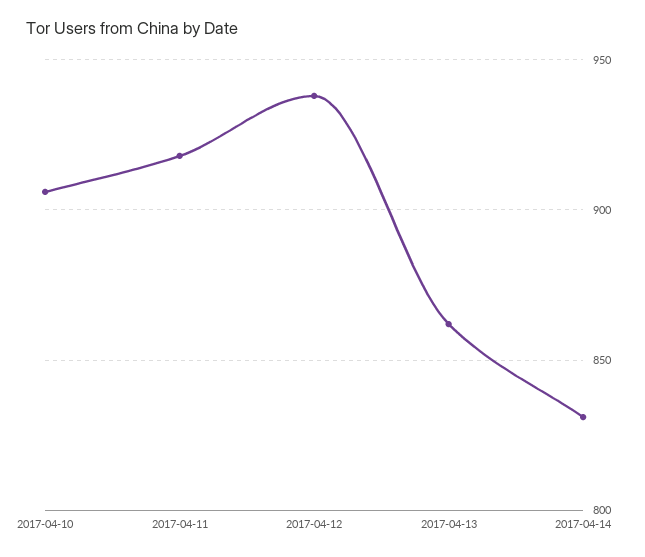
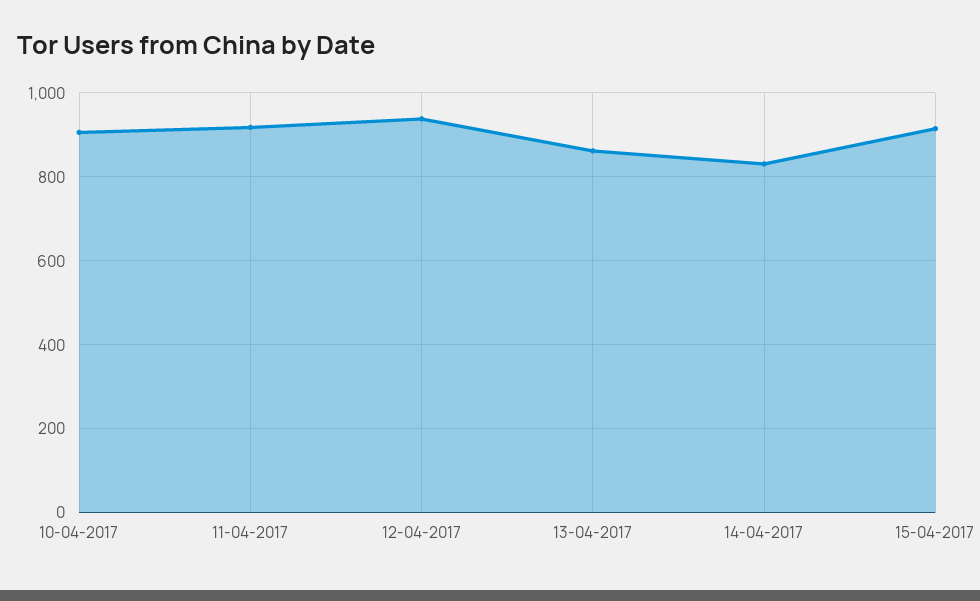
15-04-2017: none -> 920

